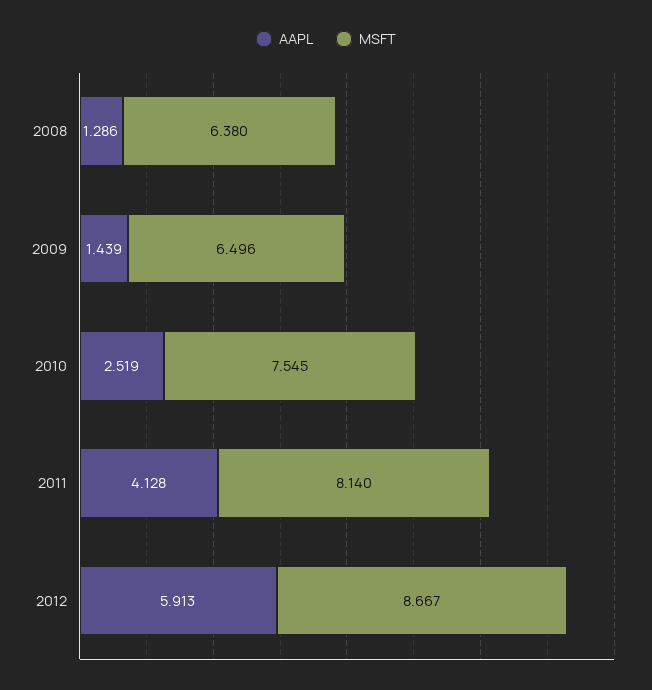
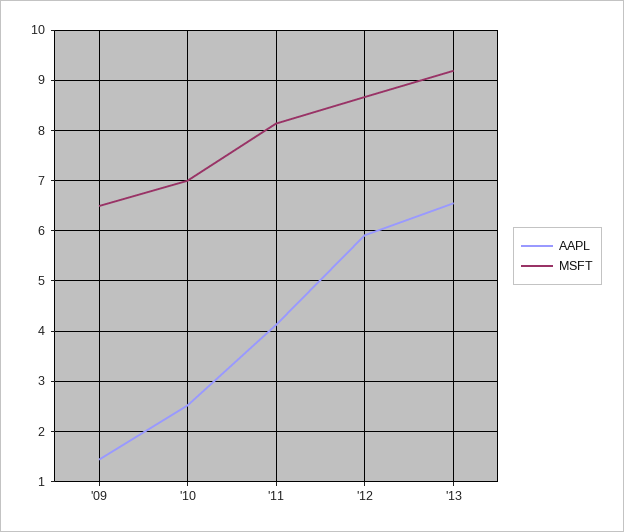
AAPL, 2008: 1.286 -> none
MSFT, 2008: 6.38 -> none
MSFT, 2010: 7.545 -> 7
AAPL, '13: none -> 6.6
MSFT, '13: none -> 9.2

